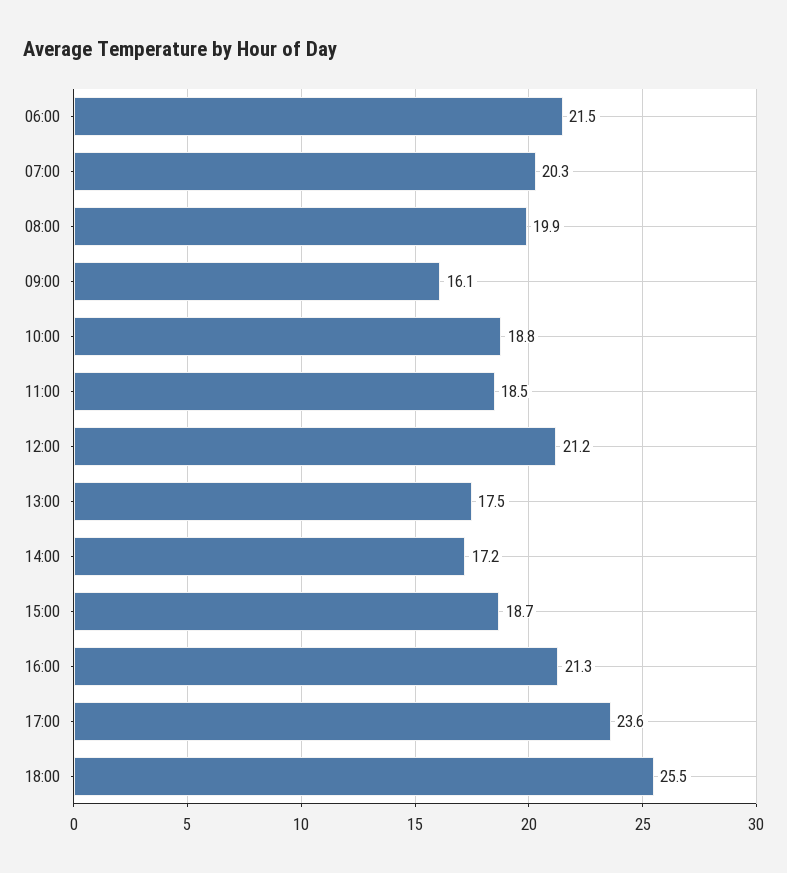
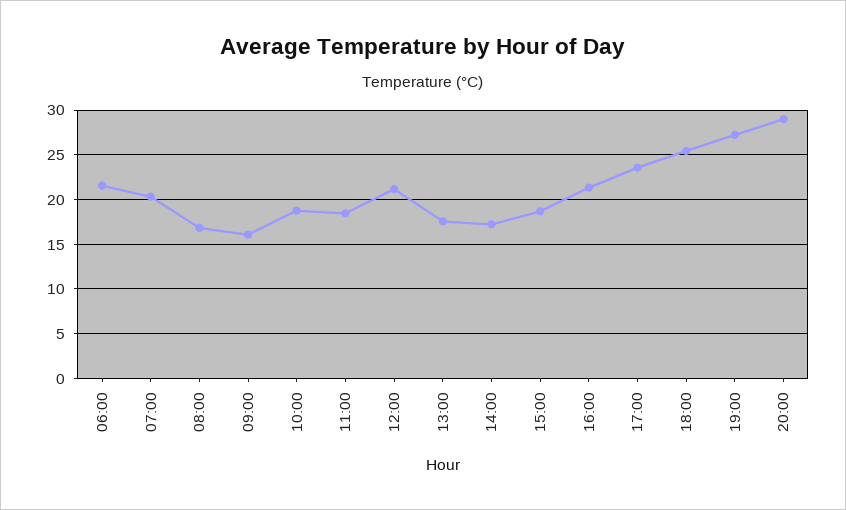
08:00: 19.9 -> 17
19:00: none -> 27
20:00: none -> 29

